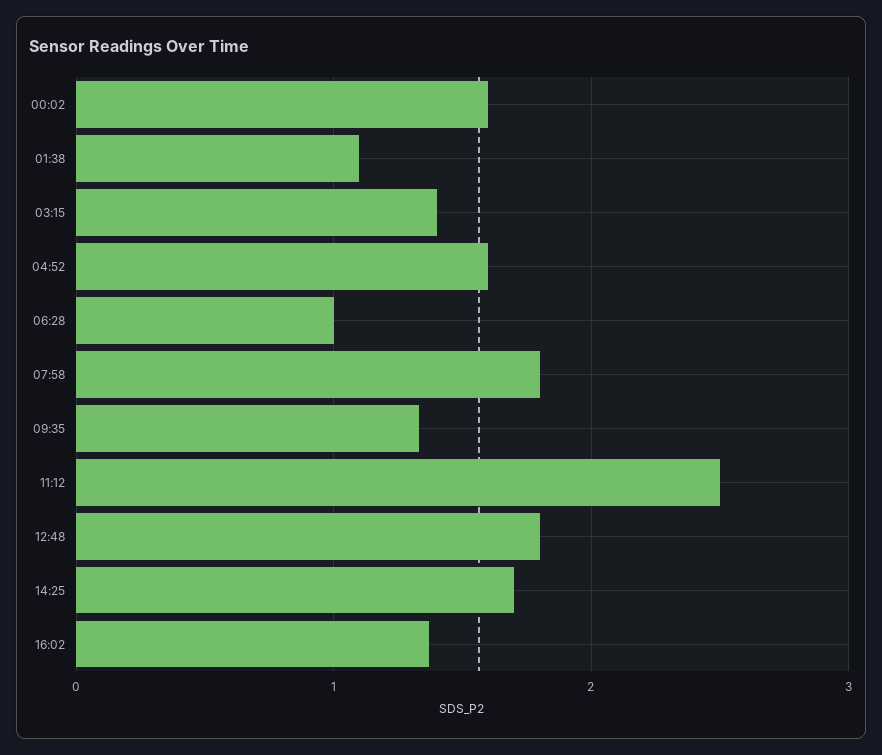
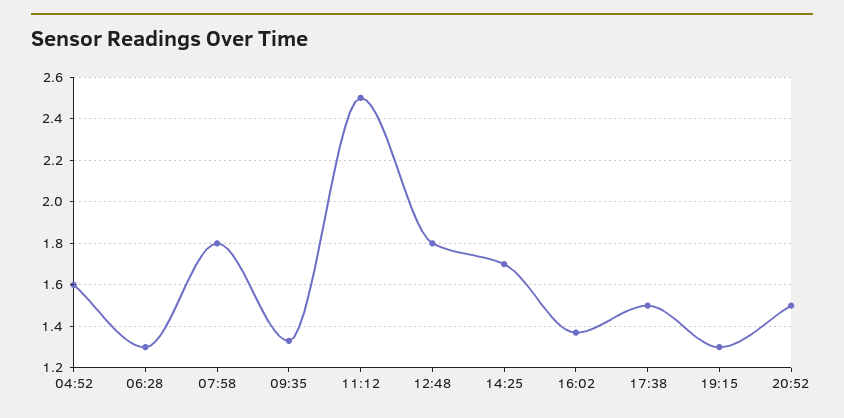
00:02: 1.6 -> none
01:38: 1.1 -> none
03:15: 1.4 -> none
06:28: 1 -> 1.3
17:38: none -> 1.5
19:15: none -> 1.3
20:52: none -> 1.5

